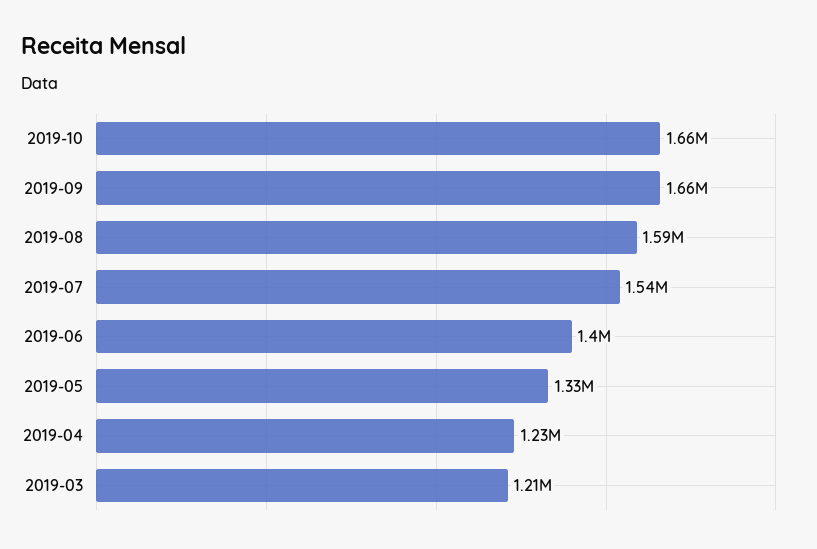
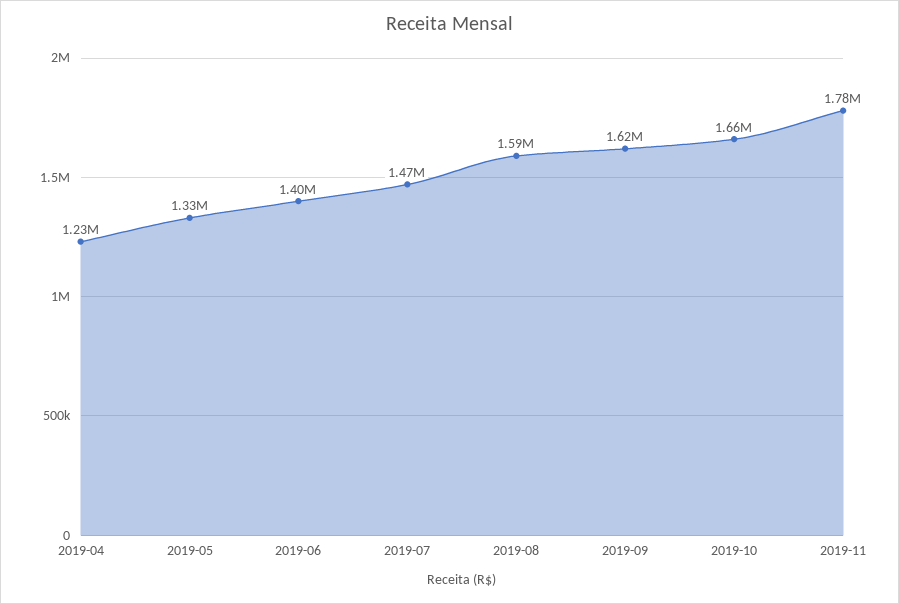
2019-09: 1660000 -> 1620000
2019-07: 1540000 -> 1470000
2019-03: 1210000 -> none
2019-11: none -> 1780000

